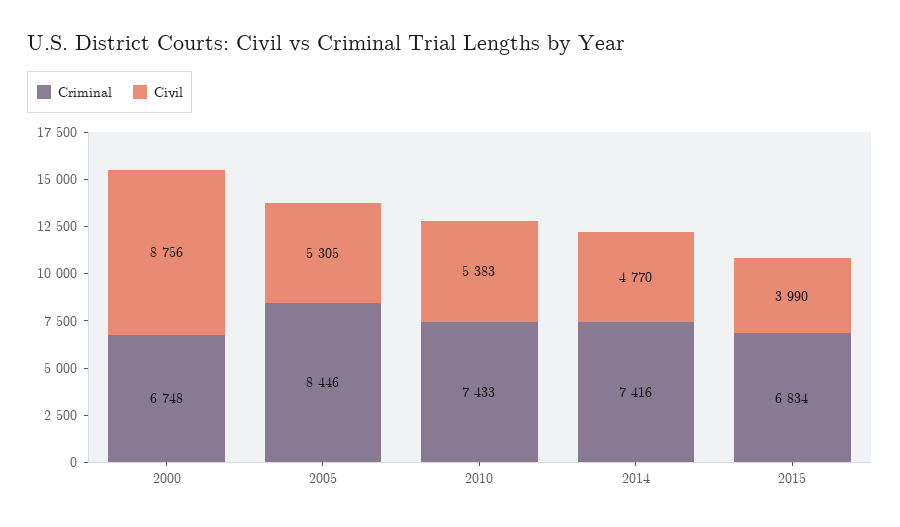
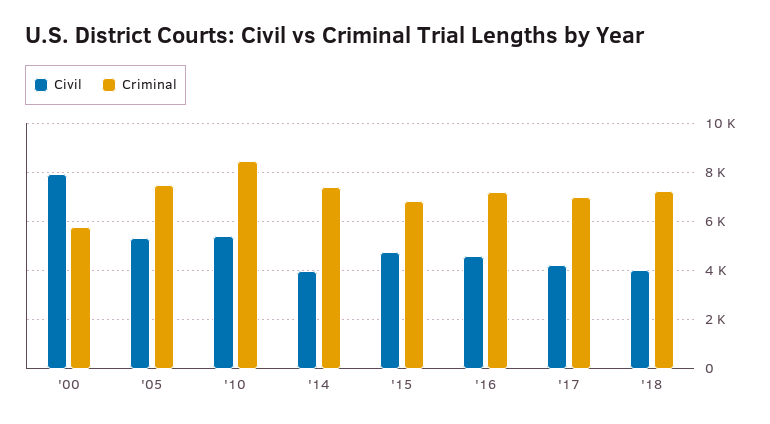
Criminal, 2000: 6748 -> 5750
Civil, 2000: 8756 -> 8000
Criminal, 2005: 8446 -> 7500
Criminal, 2010: 7433 -> 8500
Civil, 2014: 4770 -> 4000
Civil, 2015: 3990 -> 4750
Civil, '16: none -> 4500
Criminal, '16: none -> 7250
Civil, '17: none -> 4250
Criminal, '17: none -> 7000
Civil, '18: none -> 4000
Criminal, '18: none -> 7250

